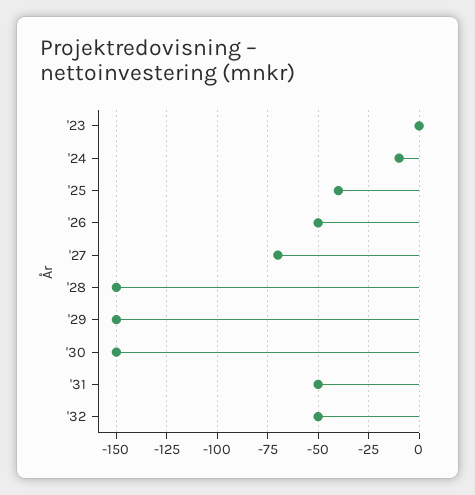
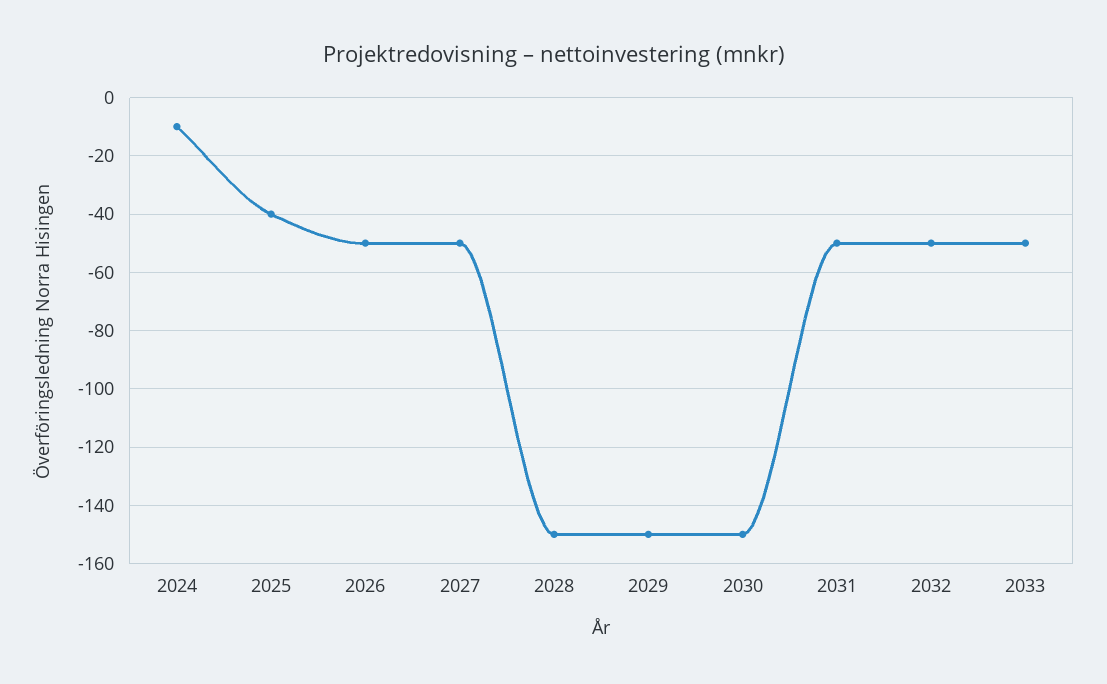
'23: 0 -> none
'27: -70 -> -50
2033: none -> -50

